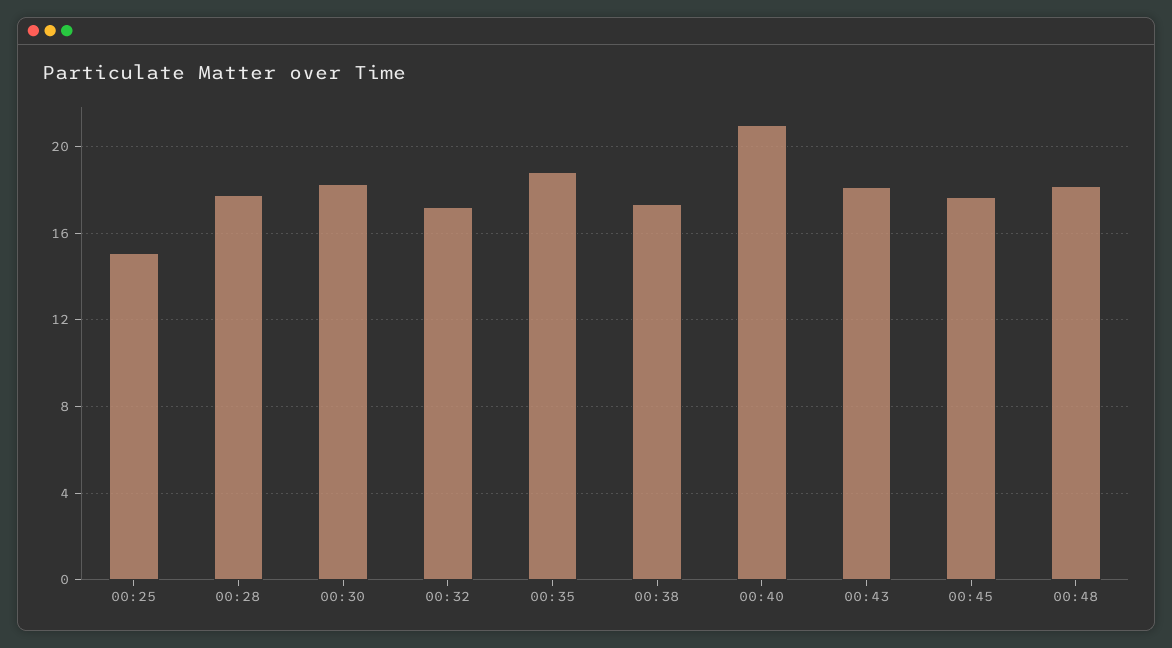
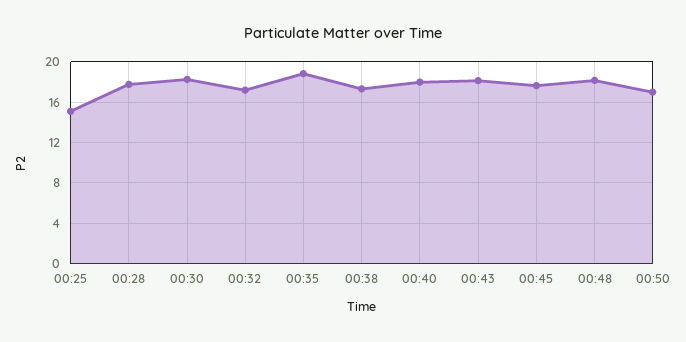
00:40: 21 -> 18
00:50: none -> 17

